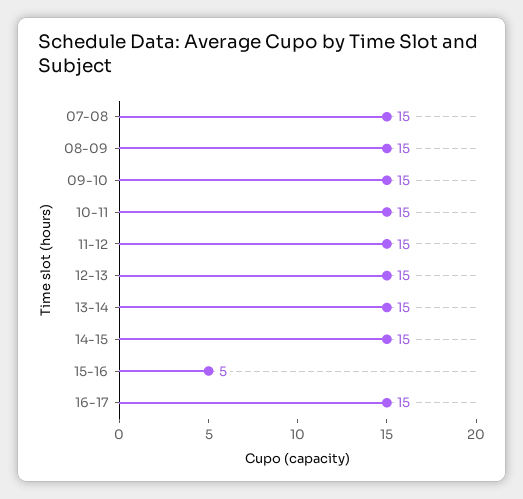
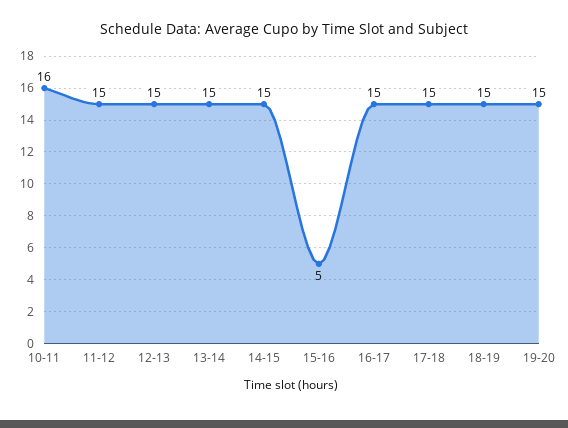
07-08: 15 -> none
08-09: 15 -> none
09-10: 15 -> none
10-11: 15 -> 16
17-18: none -> 15
18-19: none -> 15
19-20: none -> 15

